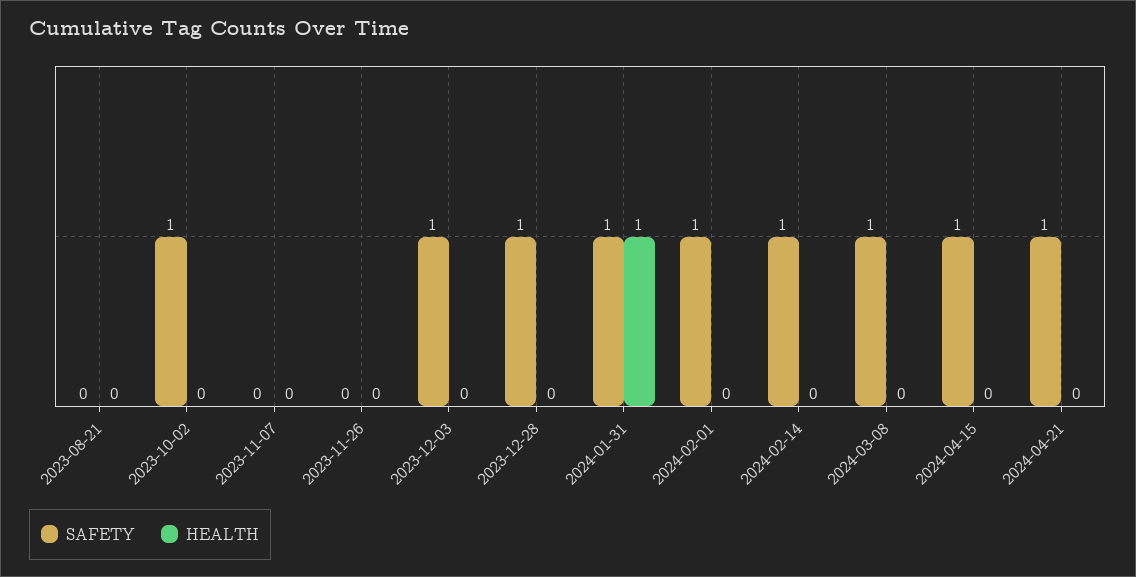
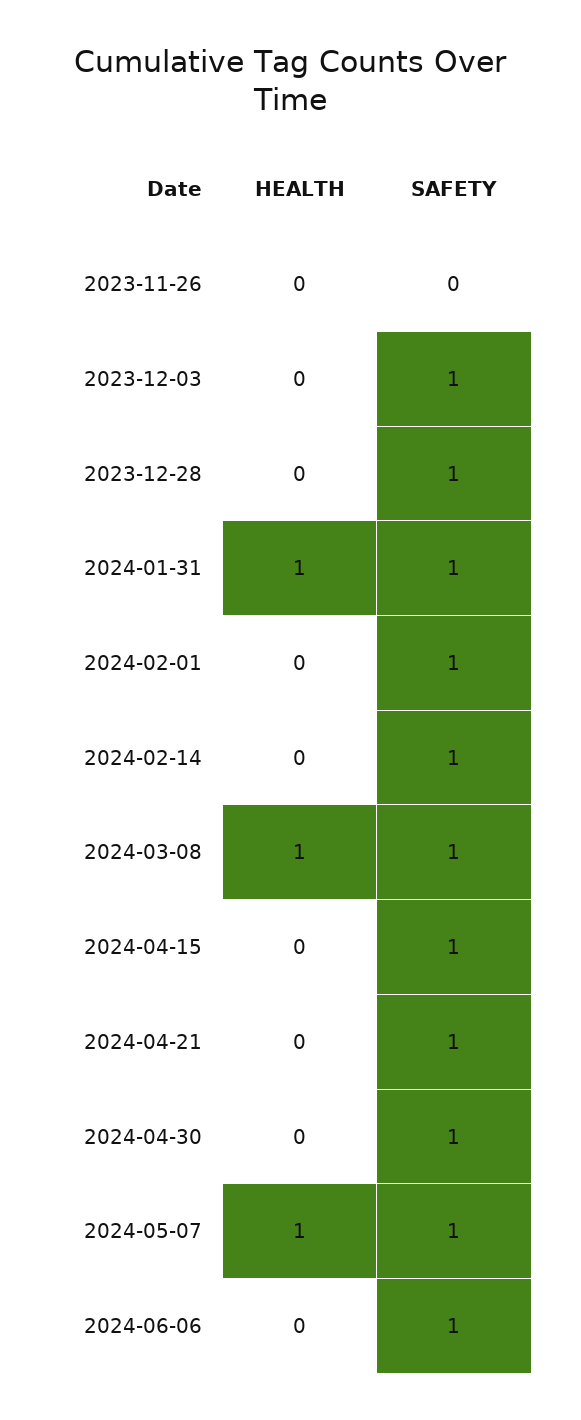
SAFETY, 2023-08-21: 0 -> none
HEALTH, 2023-08-21: 0 -> none
SAFETY, 2023-10-02: 1 -> none
HEALTH, 2023-10-02: 0 -> none
SAFETY, 2023-11-07: 0 -> none
HEALTH, 2023-11-07: 0 -> none
HEALTH, 2024-03-08: 0 -> 1
HEALTH, 2024-04-30: none -> 0
SAFETY, 2024-04-30: none -> 1
HEALTH, 2024-05-07: none -> 1
SAFETY, 2024-05-07: none -> 1
HEALTH, 2024-06-06: none -> 0
SAFETY, 2024-06-06: none -> 1

